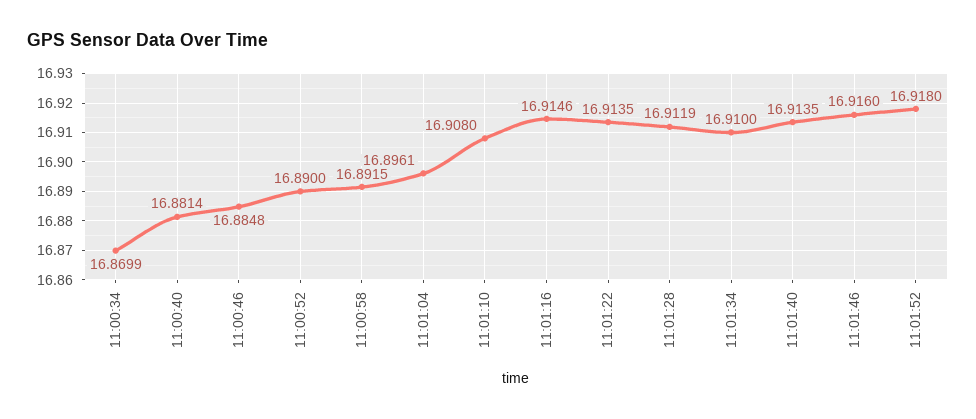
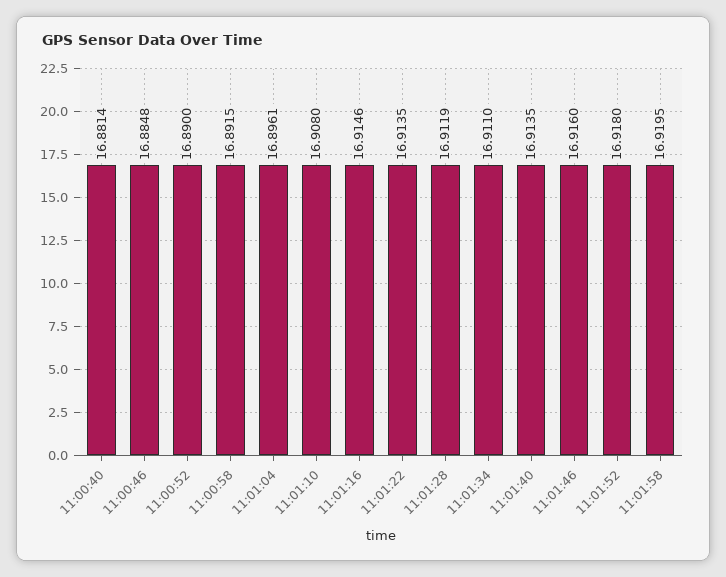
11:00:34: 16.8699 -> none
11:01:34: 16.91 -> 16.911
11:01:58: none -> 16.9195

